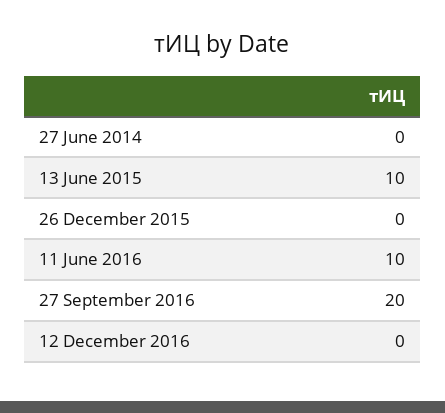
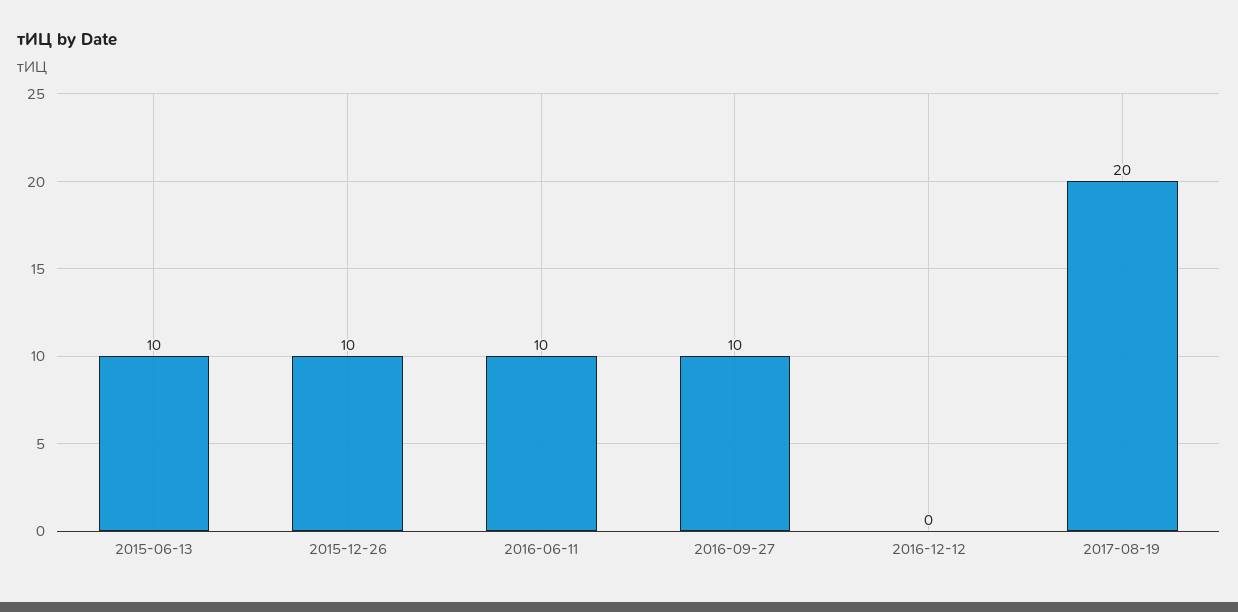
27 June 2014: 0 -> none
26 December 2015: 0 -> 10
27 September 2016: 20 -> 10
2017-08-19: none -> 20

